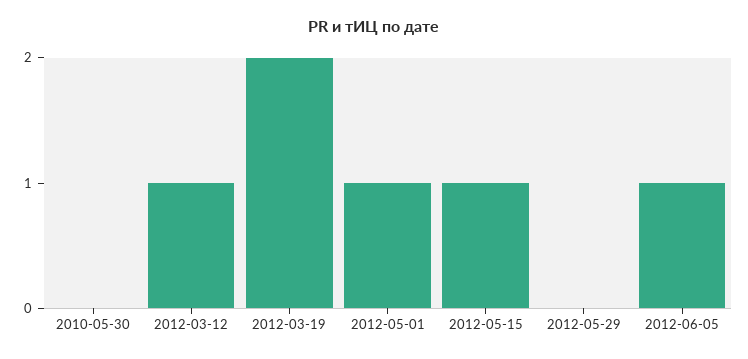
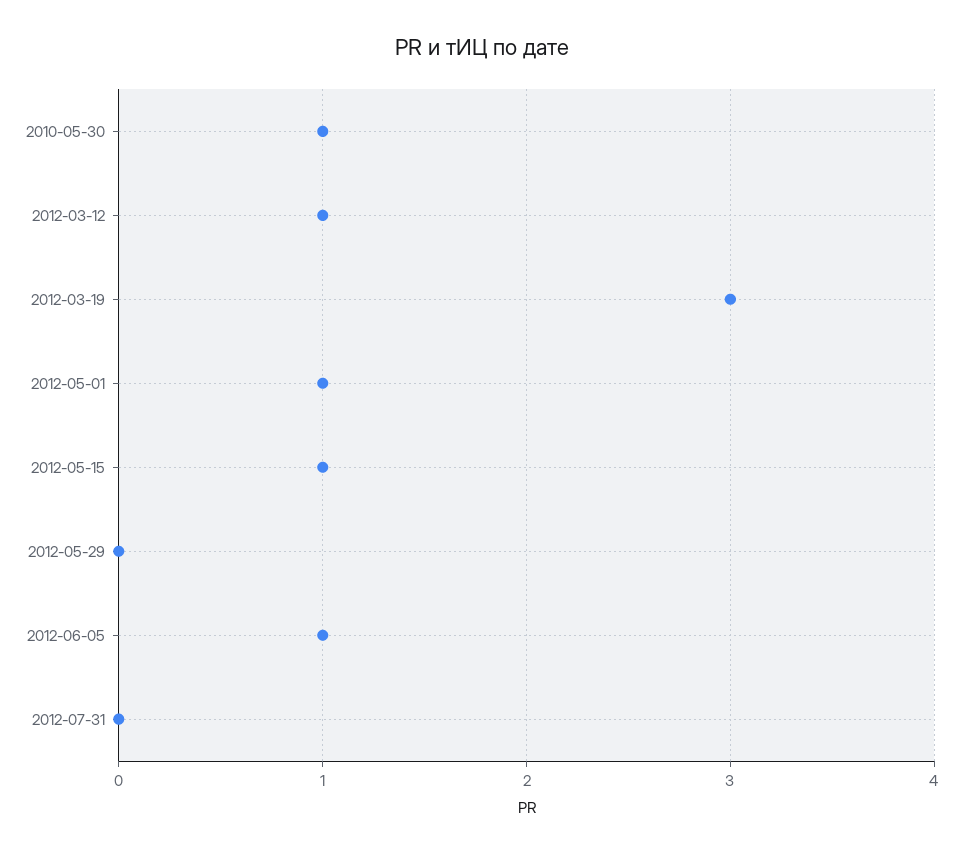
2010-05-30: 0 -> 1
2012-03-19: 2 -> 3
2012-07-31: none -> 0

